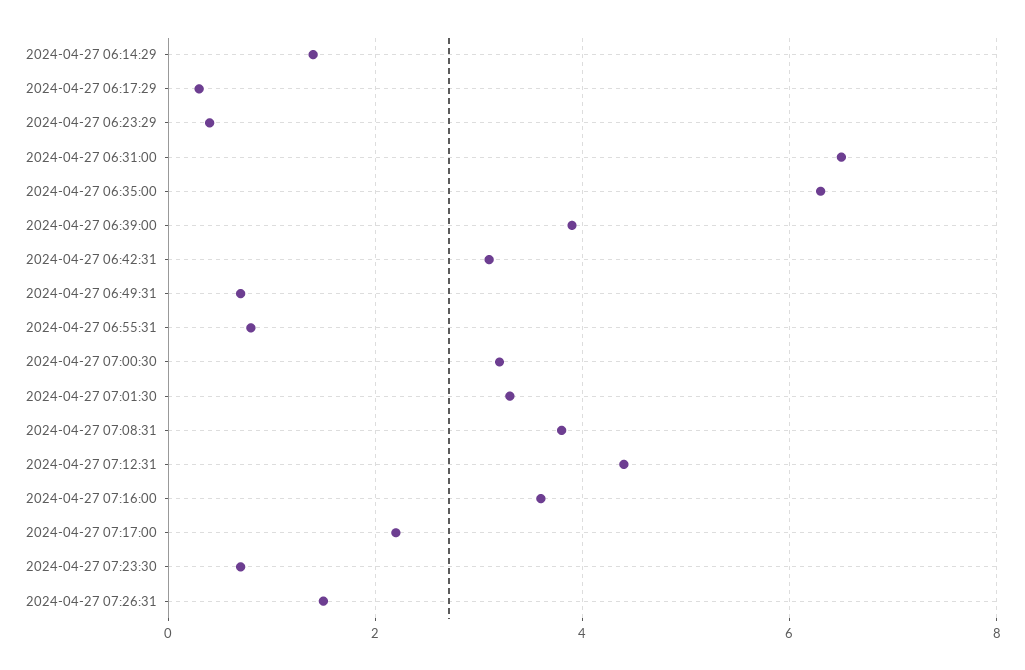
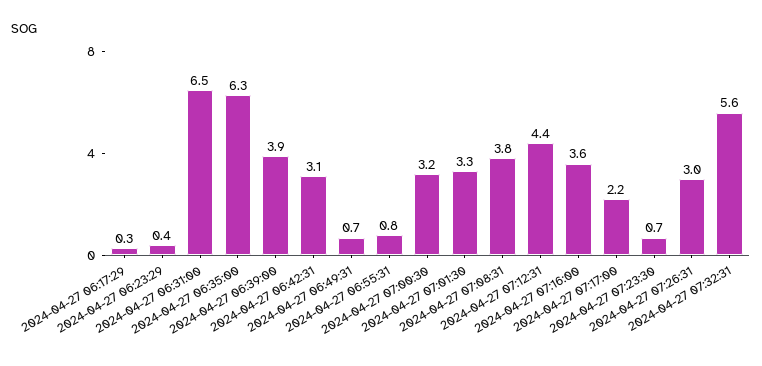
2024-04-27 06:14:29: 1.5 -> none
2024-04-27 07:26:31: 1.5 -> 3
2024-04-27 07:32:31: none -> 5.6

